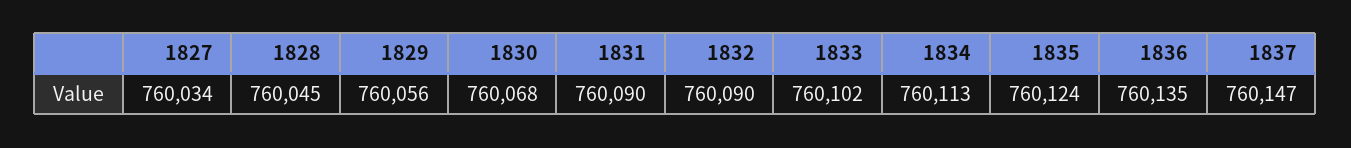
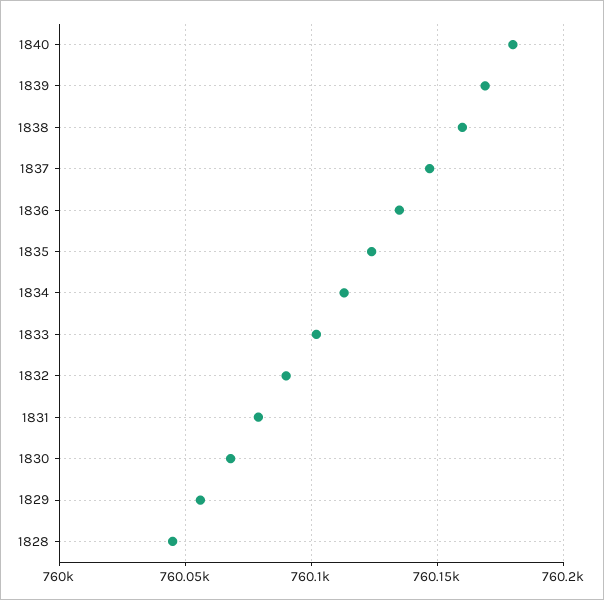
1827: 760034 -> none
1831: 760090 -> 760080
1840: none -> 760180
1839: none -> 760170
1838: none -> 760160

